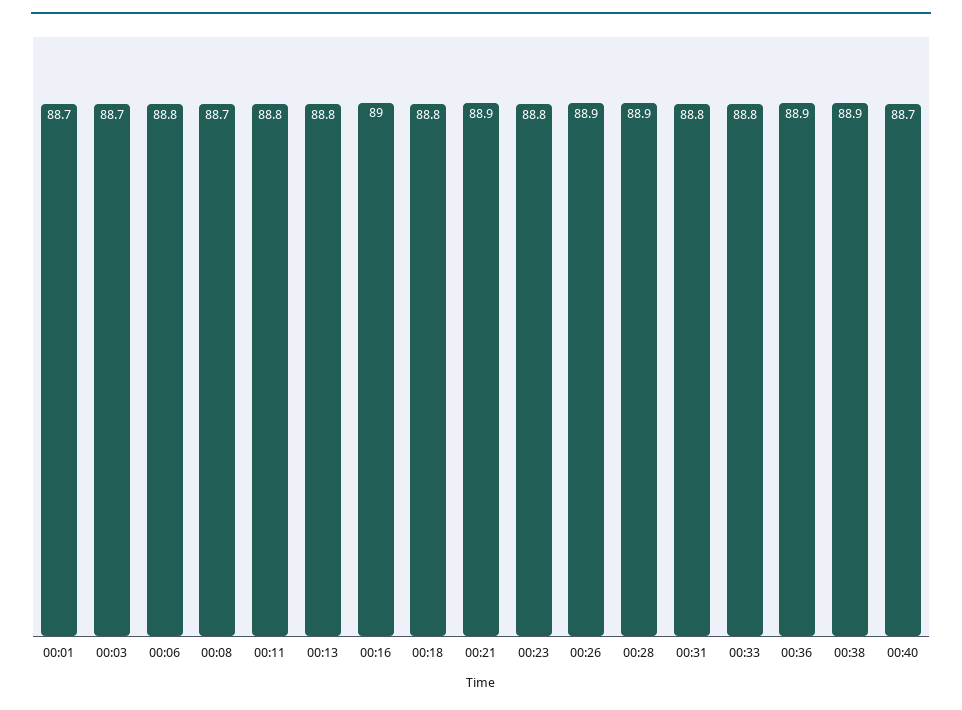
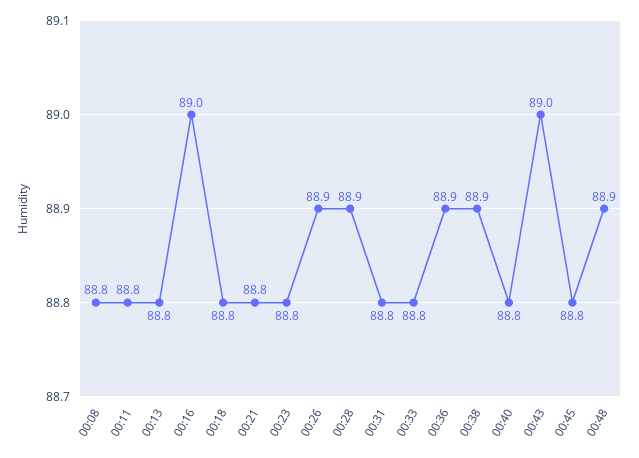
00:01: 88.7 -> none
00:03: 88.7 -> none
00:06: 88.8 -> none
00:08: 88.7 -> 88.8
00:21: 88.9 -> 88.8
00:40: 88.7 -> 88.8
00:43: none -> 89
00:45: none -> 88.8
00:48: none -> 88.9

